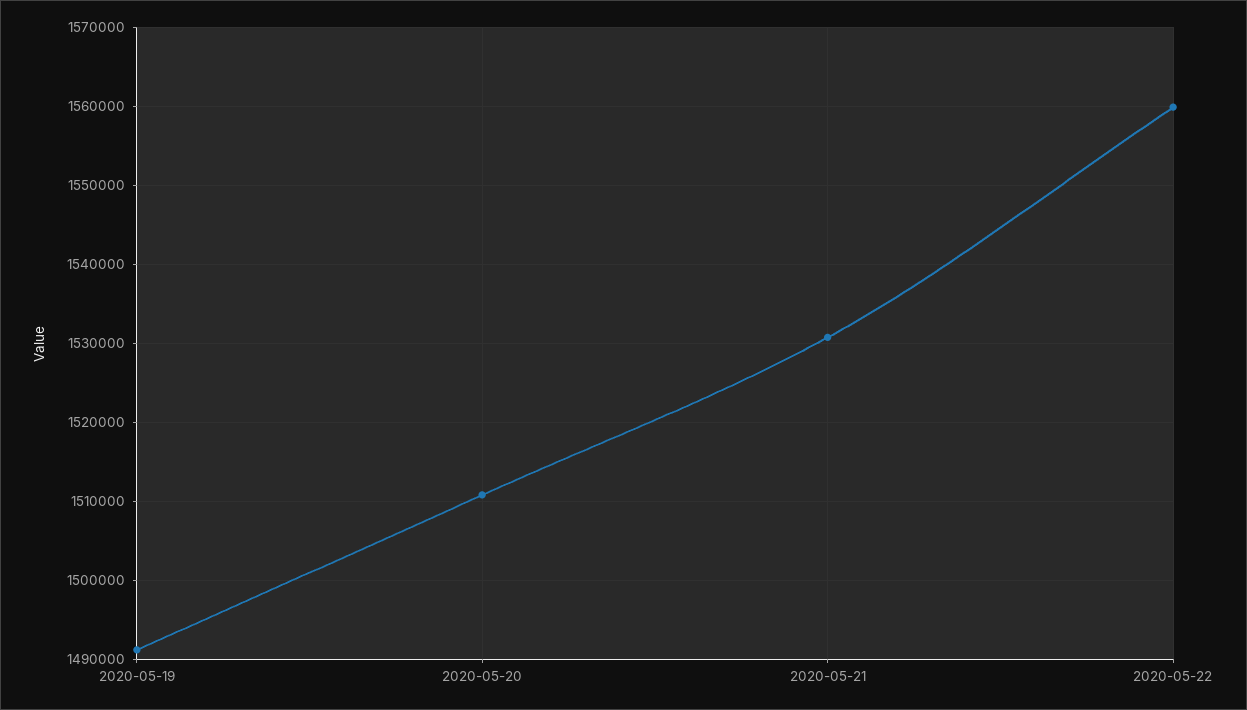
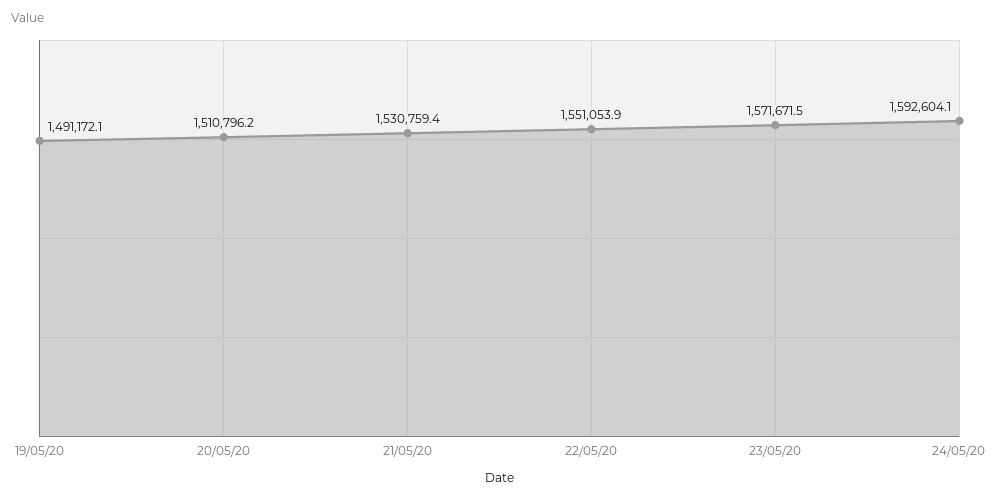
2020-05-22: 1560000 -> 1551053.9
23/05/20: none -> 1571671.5
24/05/20: none -> 1592604.1

